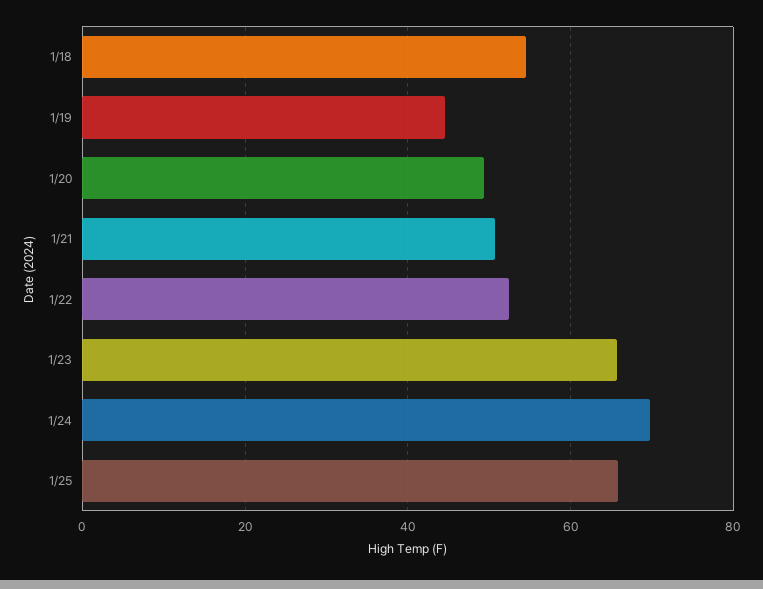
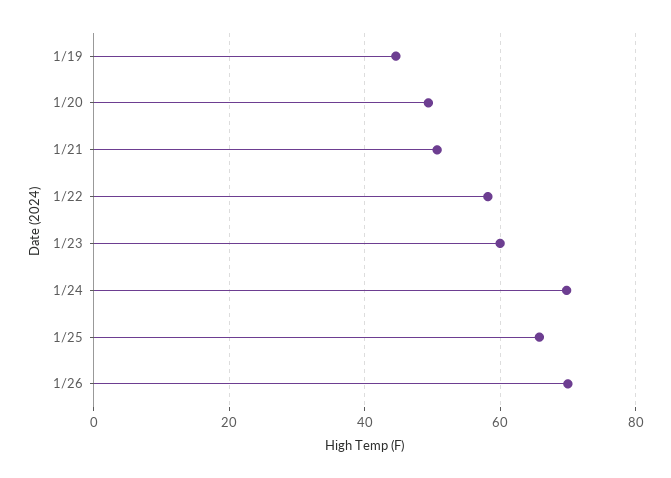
1/18: 54 -> none
1/22: 52 -> 58
1/23: 66 -> 60
1/26: none -> 70

